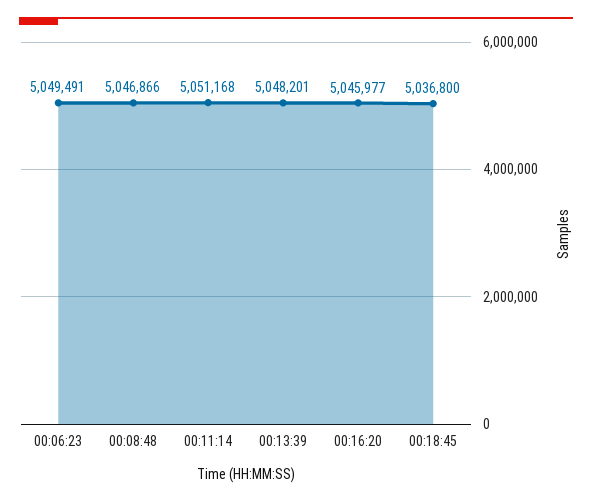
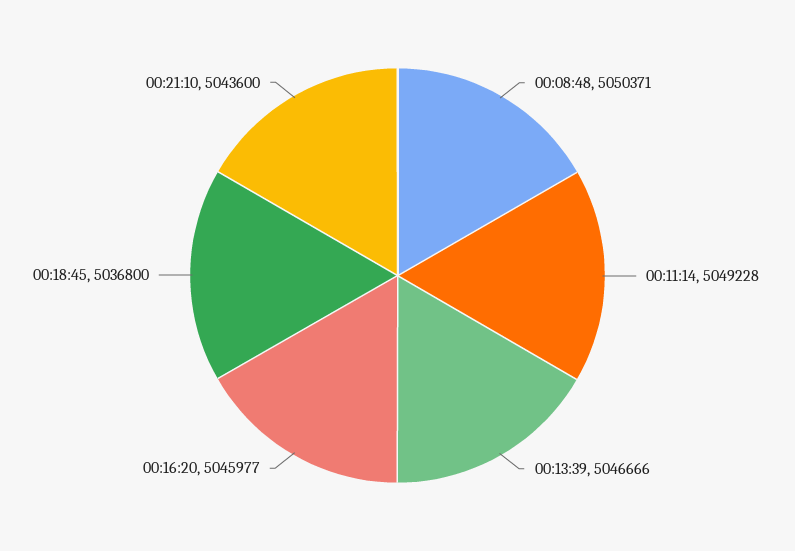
00:06:23: 5049491 -> none
00:08:48: 5046866 -> 5050371
00:11:14: 5051168 -> 5049228
00:13:39: 5048201 -> 5046666
00:21:10: none -> 5043600

